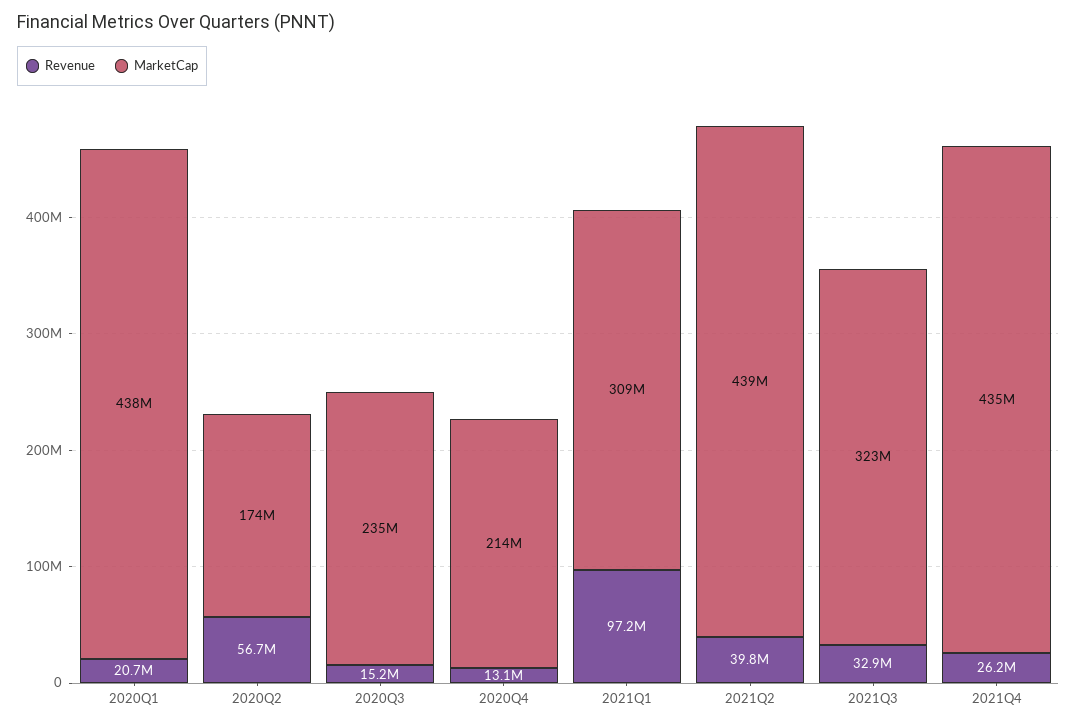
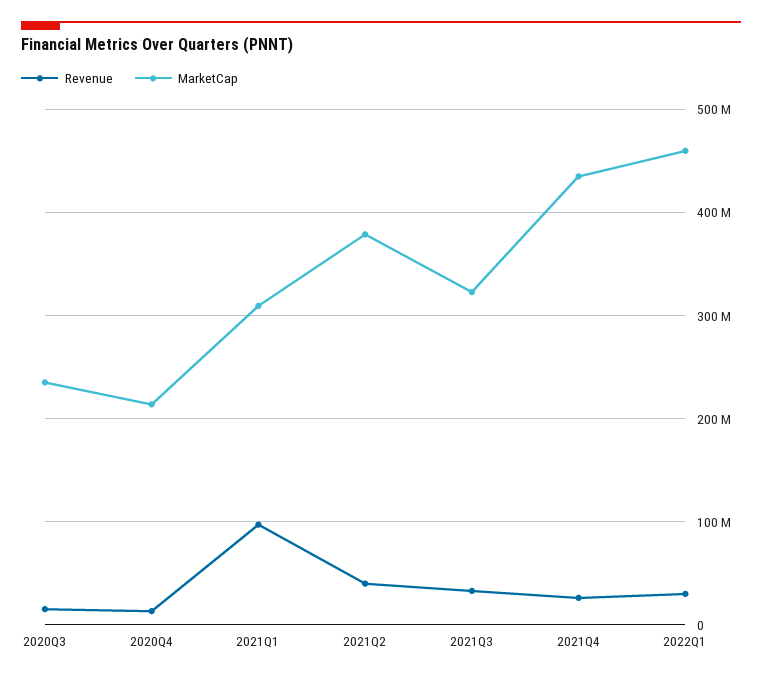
Revenue, 2020Q1: 20700000 -> none
MarketCap, 2020Q1: 438000000 -> none
Revenue, 2020Q2: 56700000 -> none
MarketCap, 2020Q2: 174000000 -> none
MarketCap, 2021Q2: 439000000 -> 380000000
Revenue, 2022Q1: none -> 30000000
MarketCap, 2022Q1: none -> 460000000

